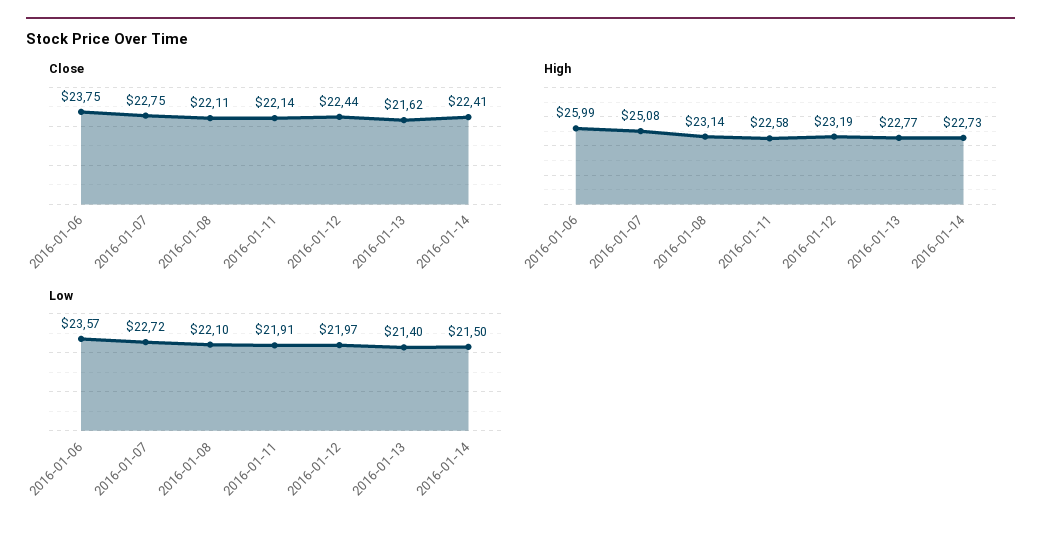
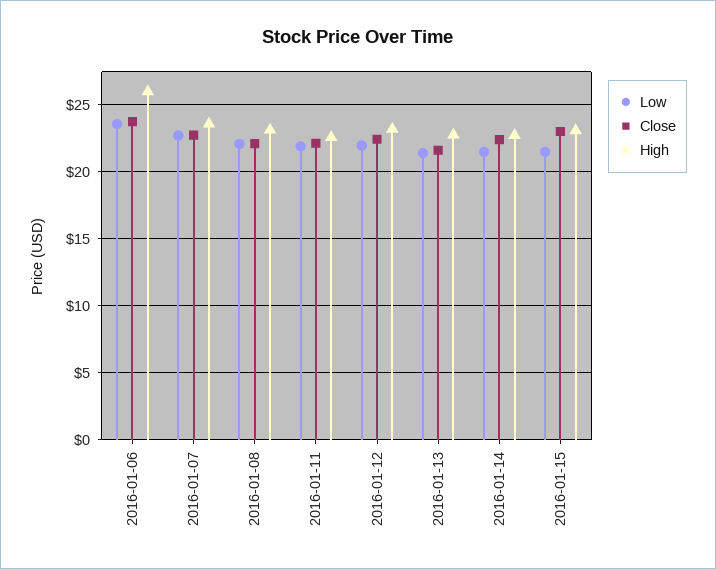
High, 2016-01-07: 25.08 -> 23.5
Low, 2016-01-15: none -> 21.5
Close, 2016-01-15: none -> 23
High, 2016-01-15: none -> 23

